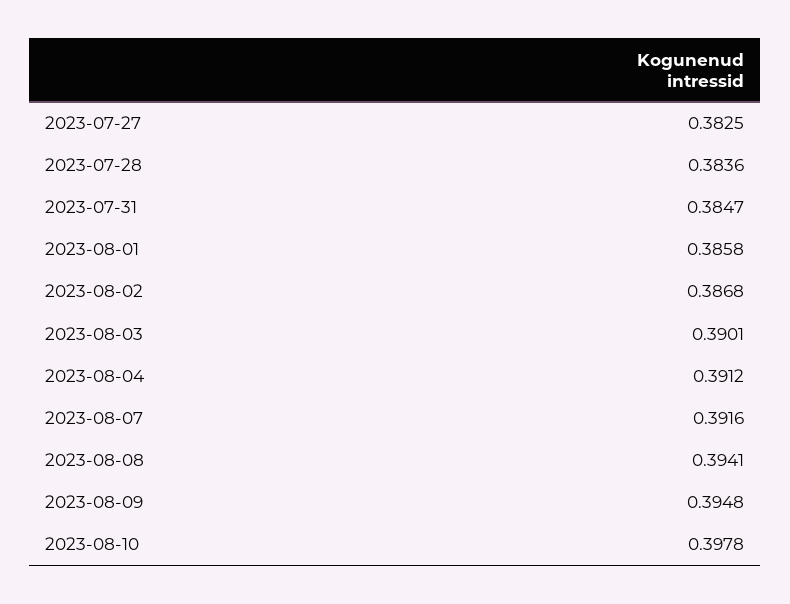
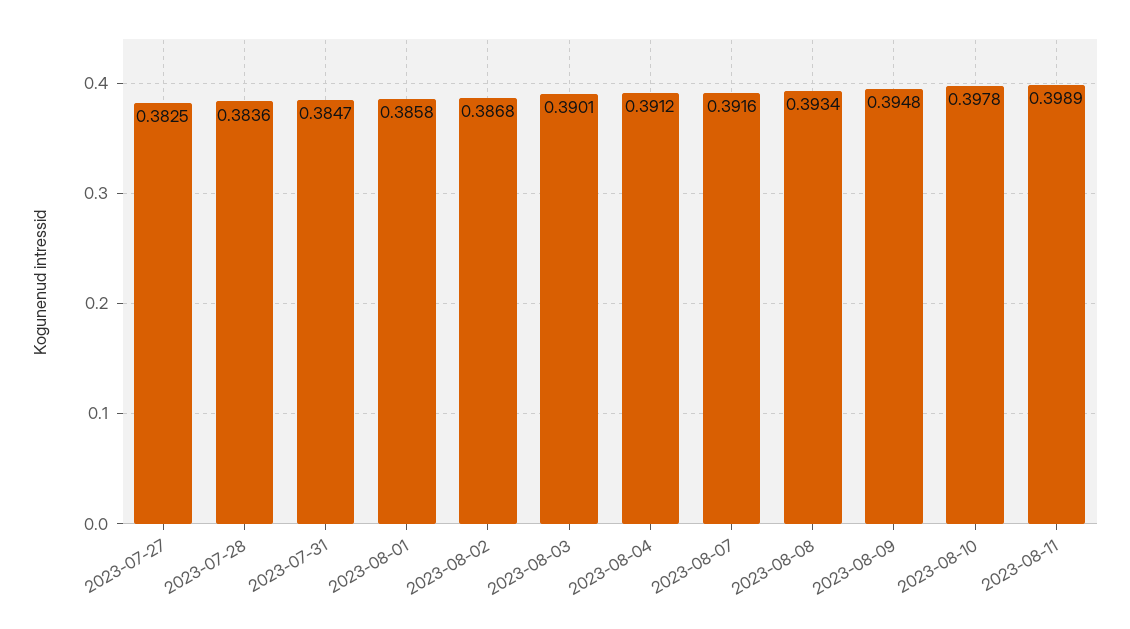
2023-08-08: 0.3941 -> 0.3934
2023-08-11: none -> 0.3989

